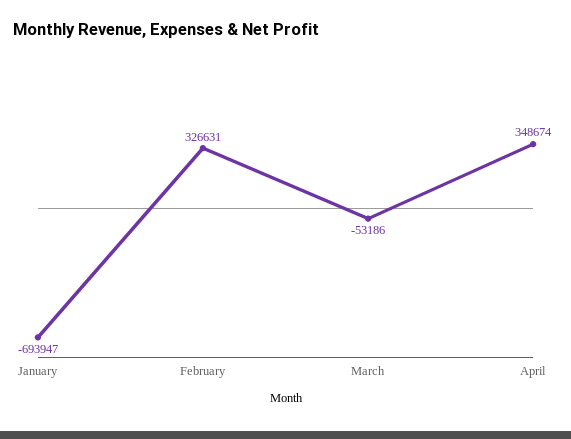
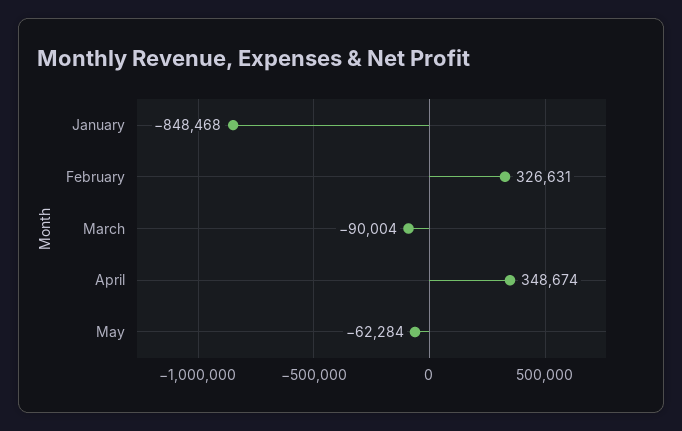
January: -693947 -> -848468
March: -53186 -> -90004
May: none -> -62284

